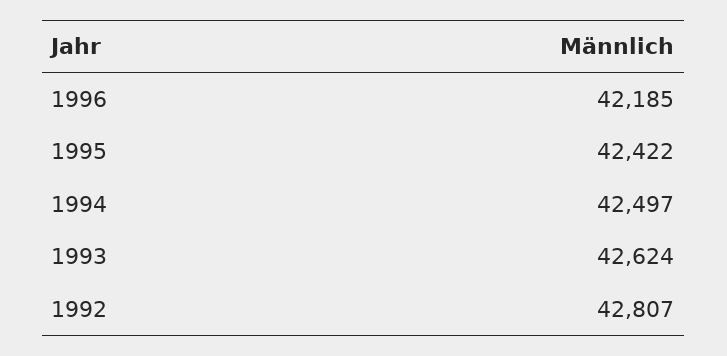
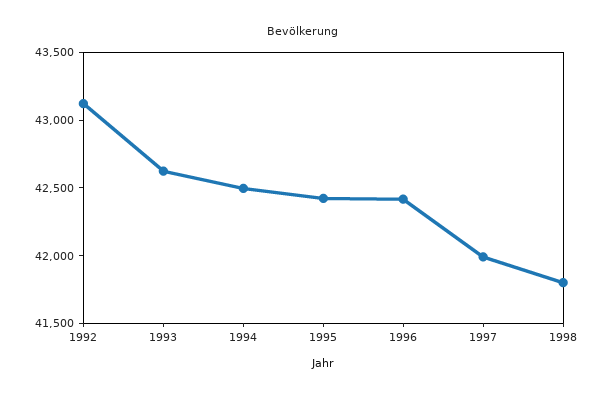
1996: 42185 -> 42400
1992: 42807 -> 43100
1997: none -> 42000
1998: none -> 41800

